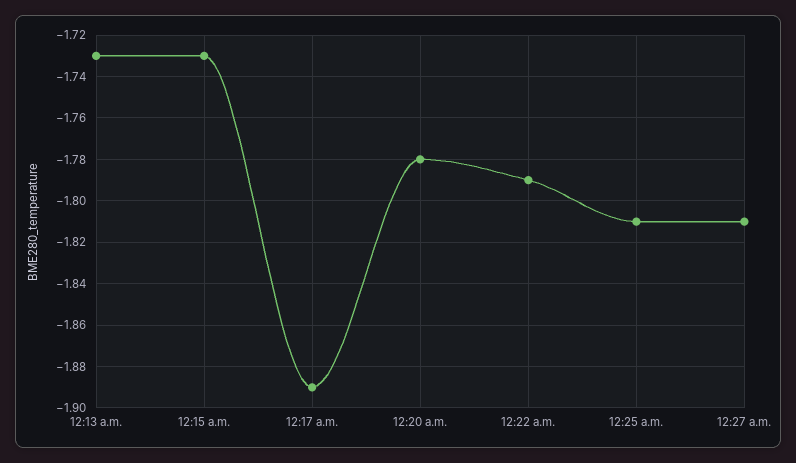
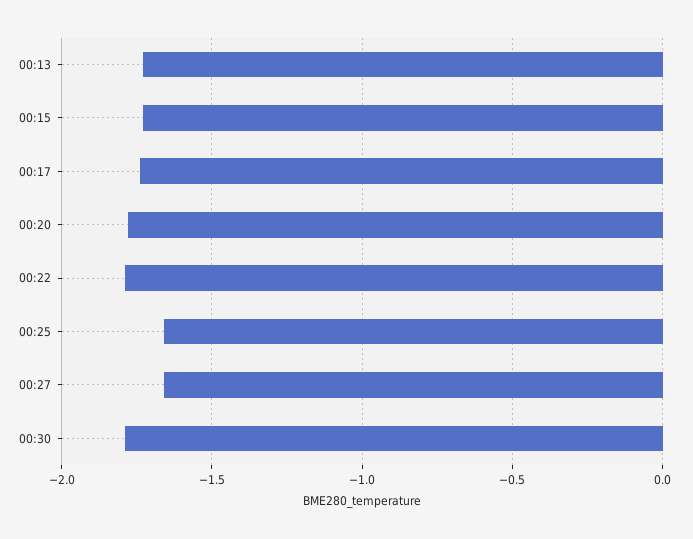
12:17 a.m.: -1.89 -> -1.75
12:25 a.m.: -1.81 -> -1.65
12:27 a.m.: -1.81 -> -1.65
00:30: none -> -1.8

